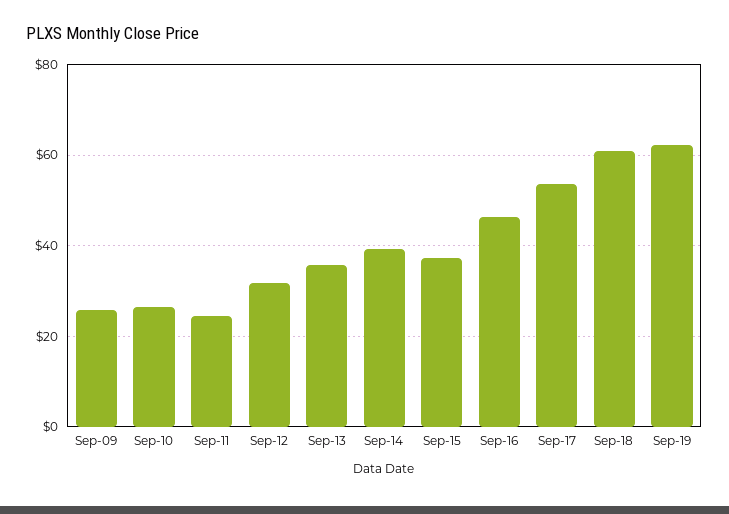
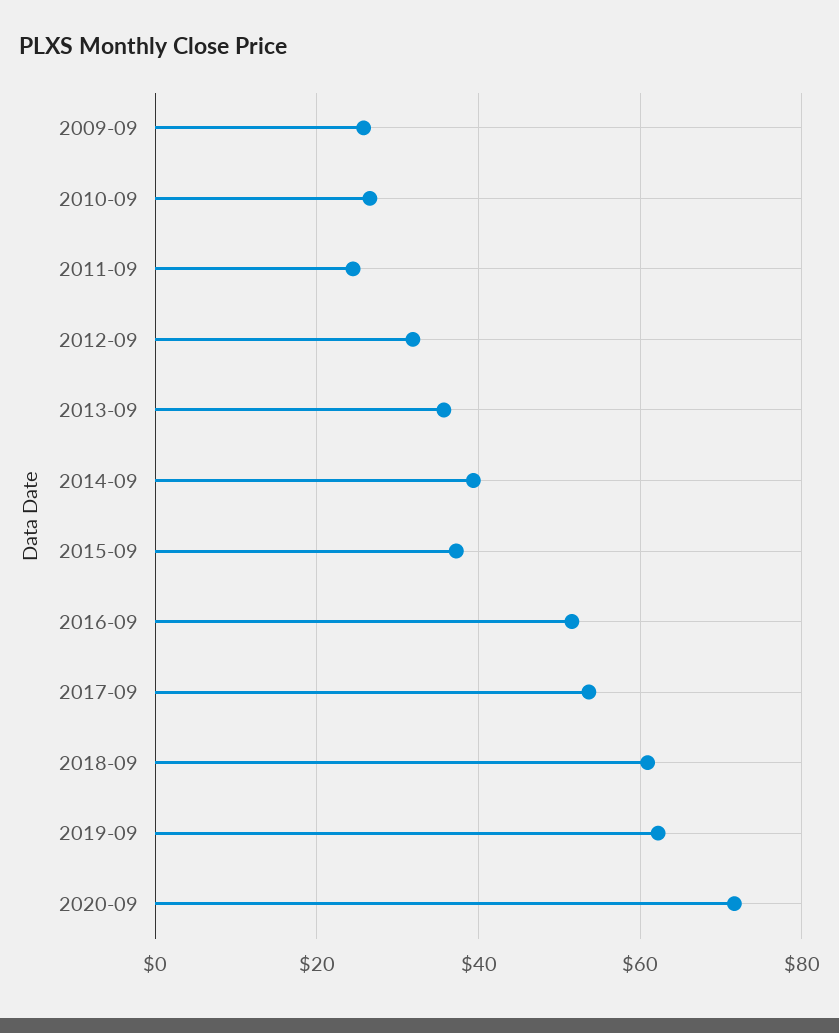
Sep-16: 46 -> 52
2020-09: none -> 72

